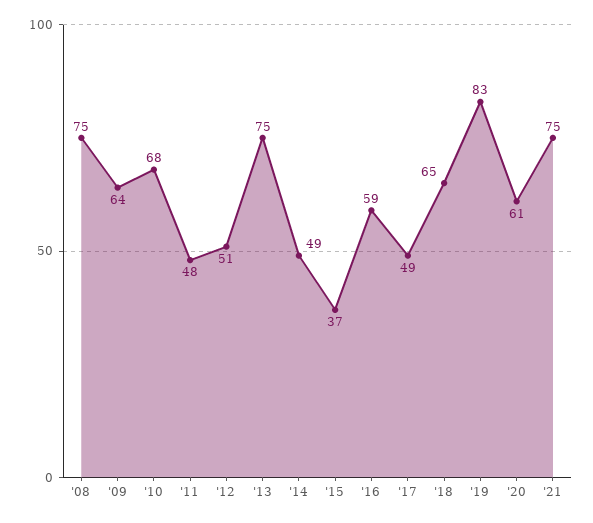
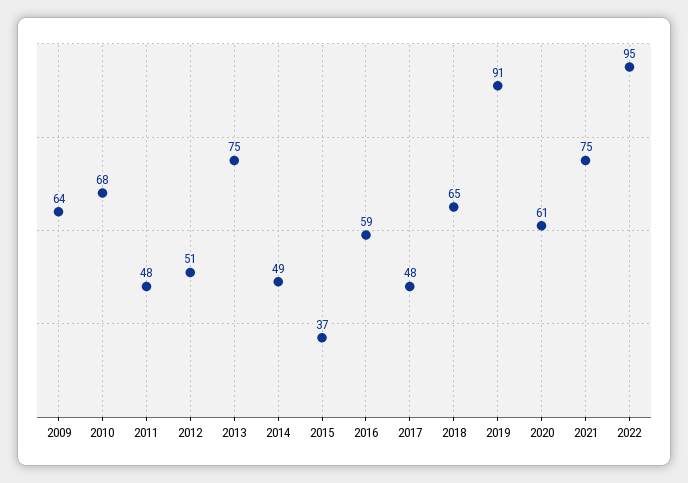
'08: 75 -> none
'17: 49 -> 48
'19: 83 -> 91
2022: none -> 95

